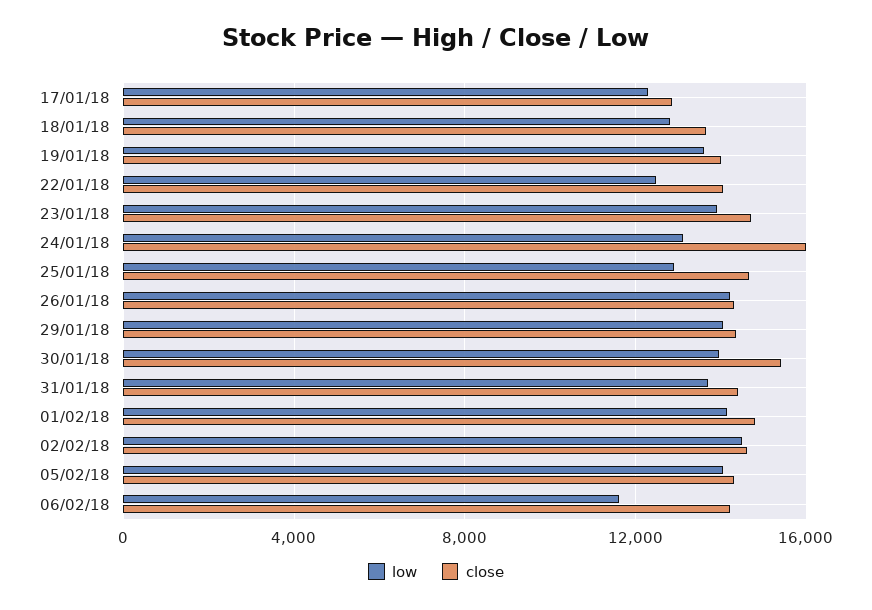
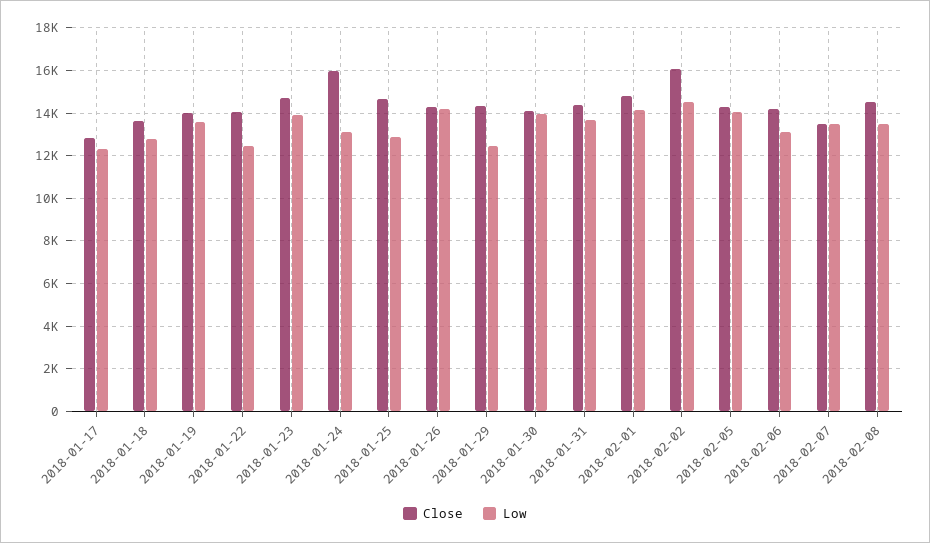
low, 29/01/18: 14000 -> 12500
close, 30/01/18: 15500 -> 14000
close, 02/02/18: 14500 -> 16000
low, 06/02/18: 11500 -> 13000
close, 2018-02-07: none -> 13500
low, 2018-02-07: none -> 13500
close, 2018-02-08: none -> 14500
low, 2018-02-08: none -> 13500

